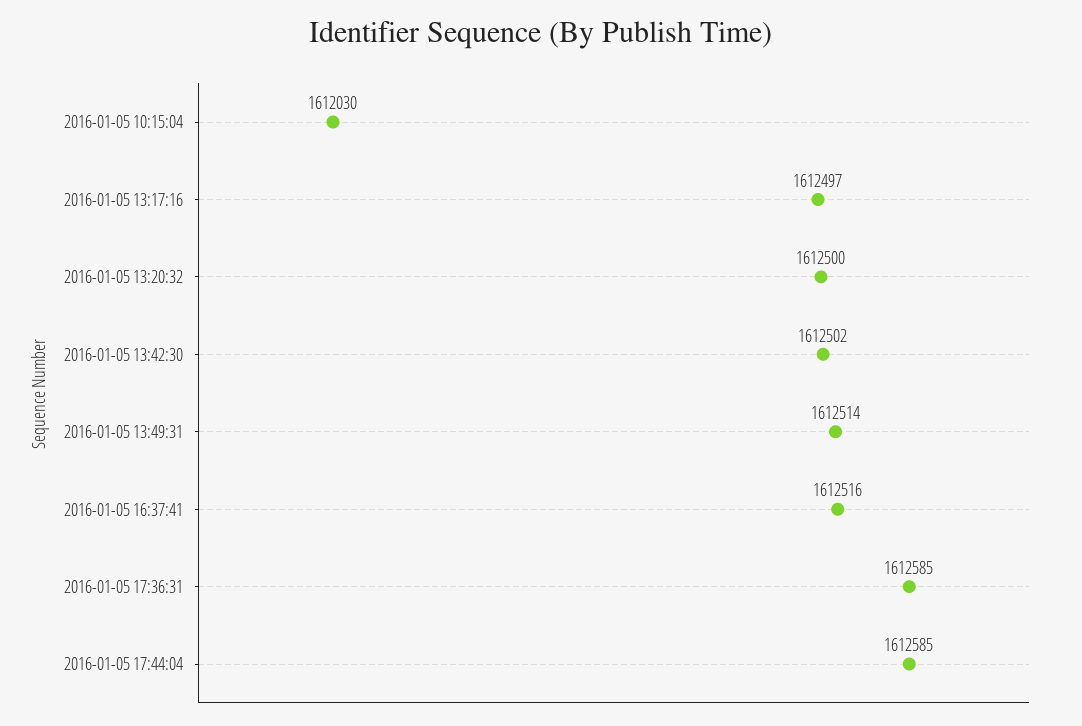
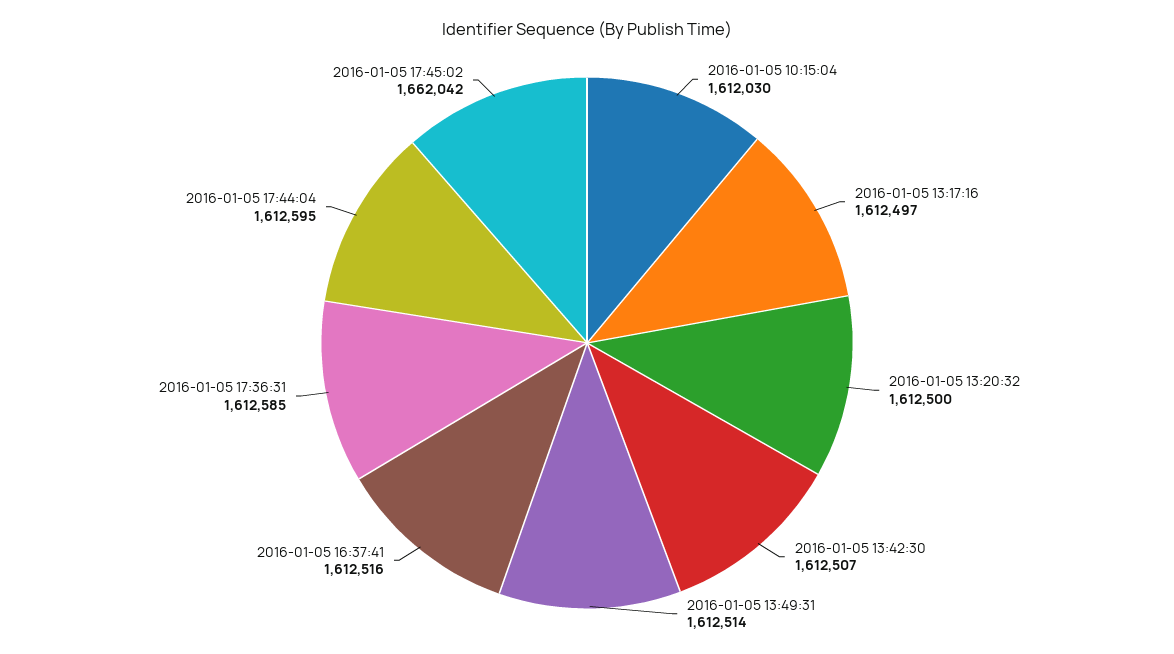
2016-01-05 13:42:30: 1612502 -> 1612507
2016-01-05 17:44:04: 1612585 -> 1612595
2016-01-05 17:45:02: none -> 1662042

